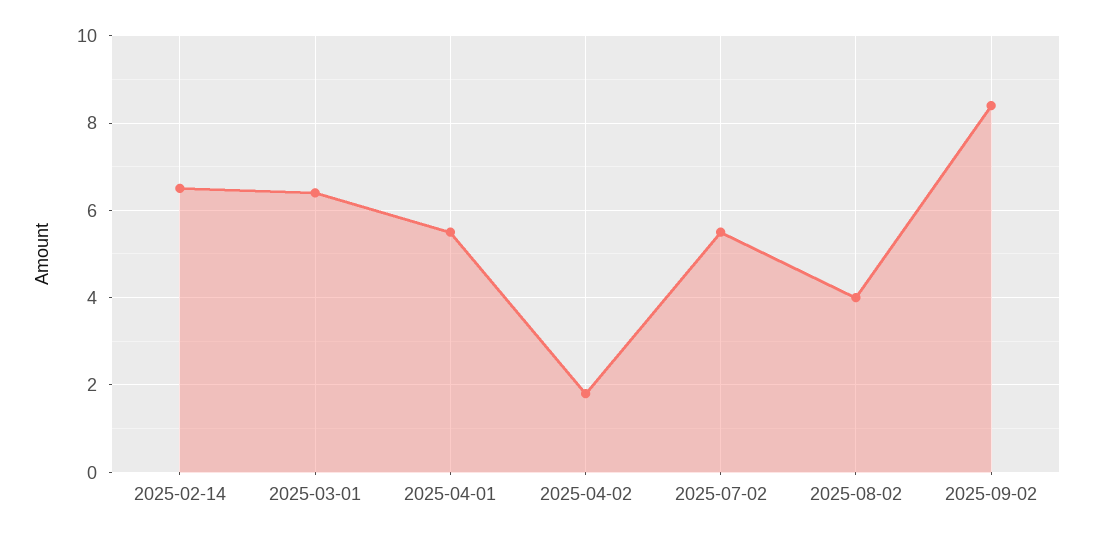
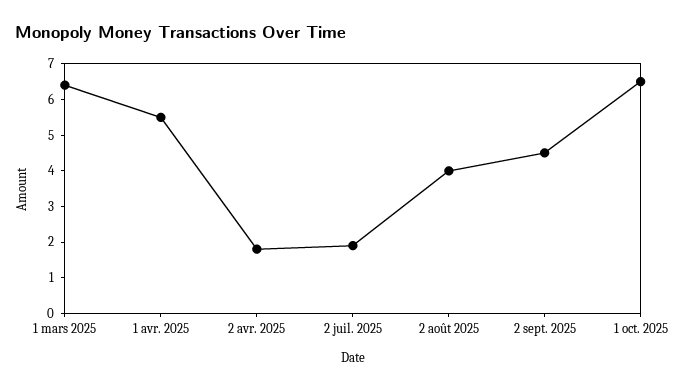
2025-02-14: 6.5 -> none
2025-07-02: 5.5 -> 2
2025-09-02: 8.5 -> 4.5
1 oct. 2025: none -> 6.5

